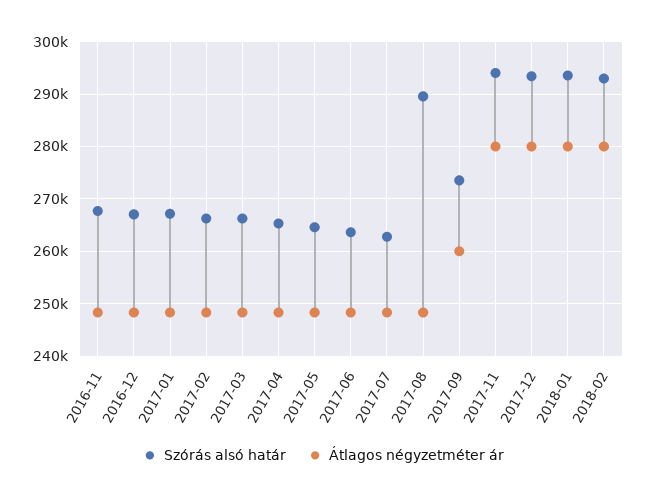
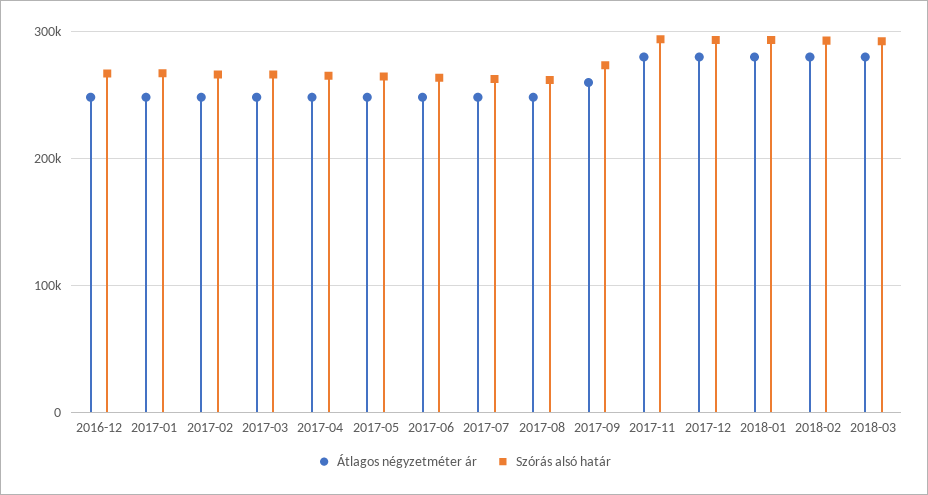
Szórás alsó határ, 2016-11: 268000 -> none
Átlagos négyzetméter ár, 2016-11: 248000 -> none
Szórás alsó határ, 2017-08: 290000 -> 260000
Átlagos négyzetméter ár, 2018-03: none -> 280000
Szórás alsó határ, 2018-03: none -> 290000

